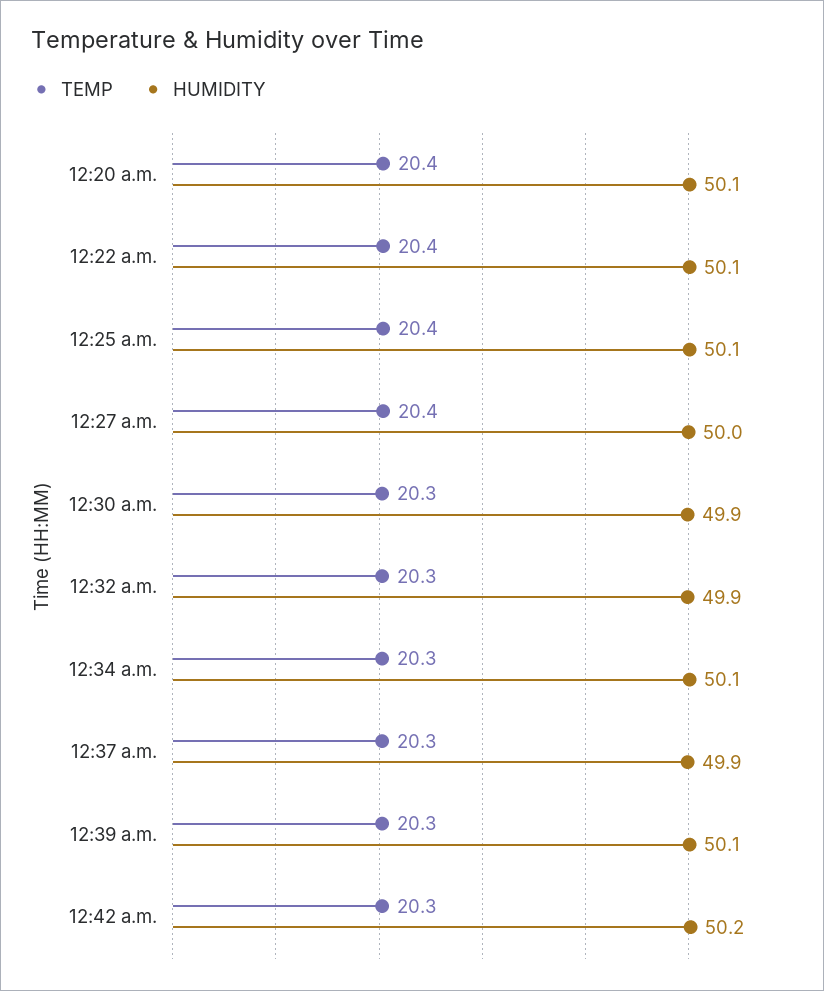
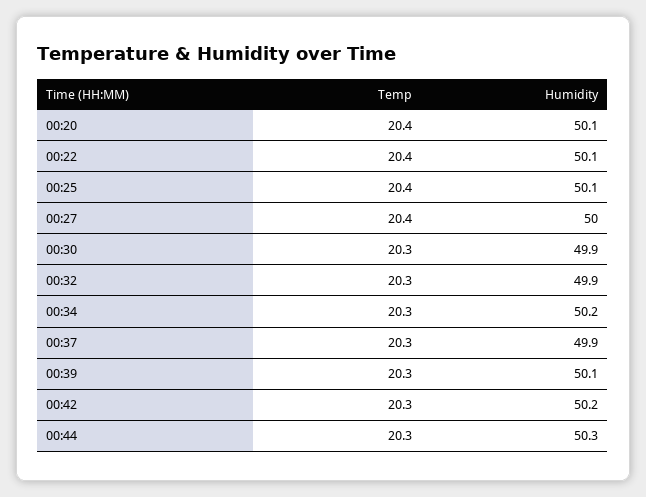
HUMIDITY, 12:34 a.m.: 50.1 -> 50.2
TEMP, 00:44: none -> 20.3
HUMIDITY, 00:44: none -> 50.3

